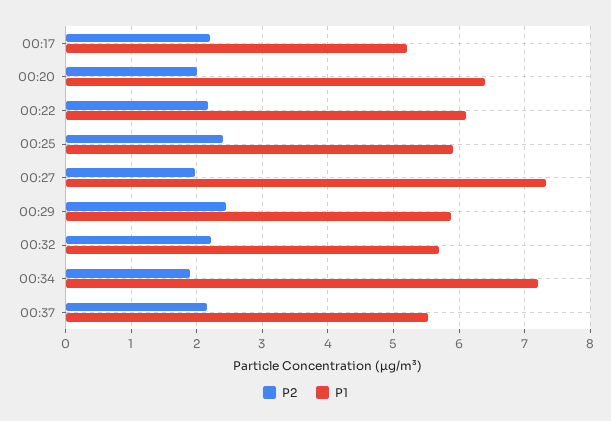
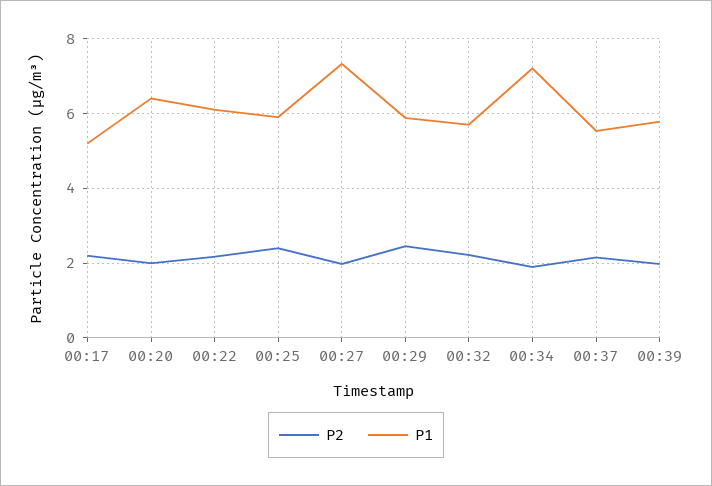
P2, 00:39: none -> 2
P1, 00:39: none -> 5.8

